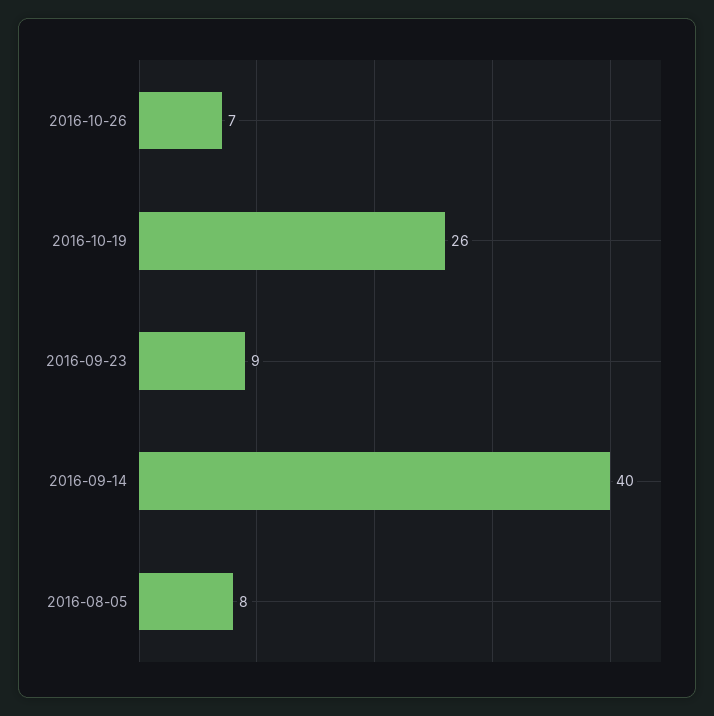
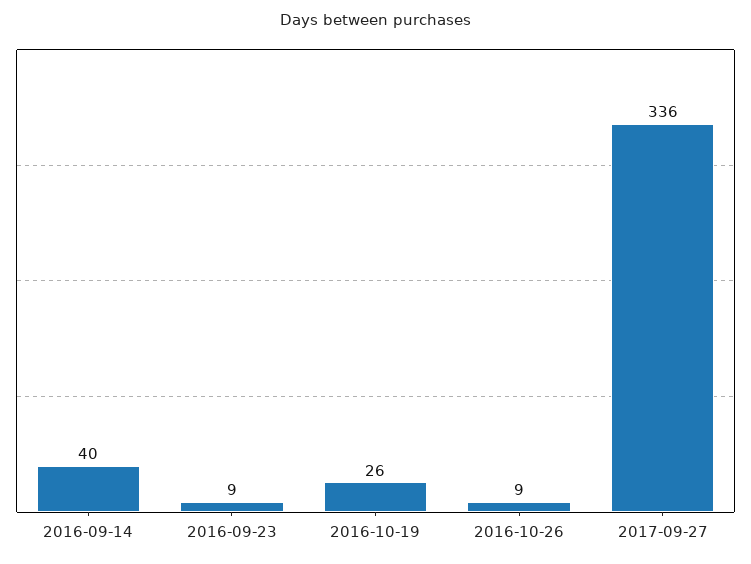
2016-10-26: 7 -> 9
2016-08-05: 8 -> none
2017-09-27: none -> 336

